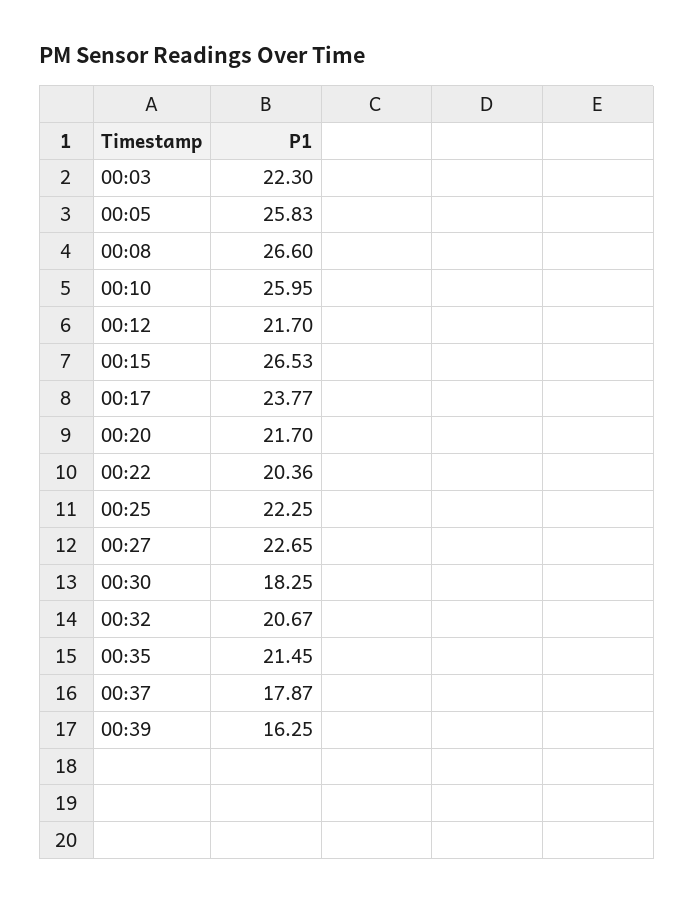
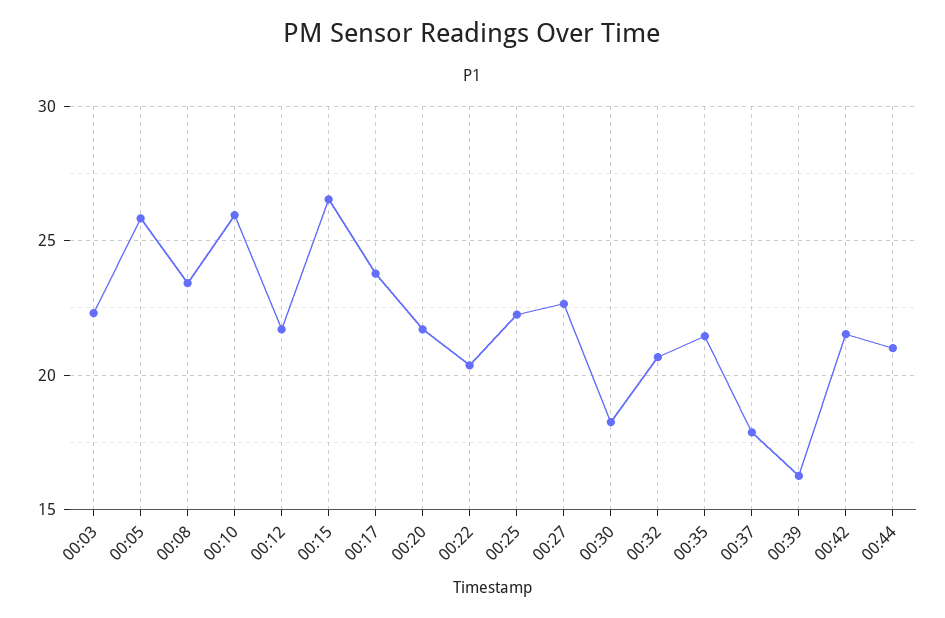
00:08: 26.6 -> 23.5
00:42: none -> 21.5
00:44: none -> 21

